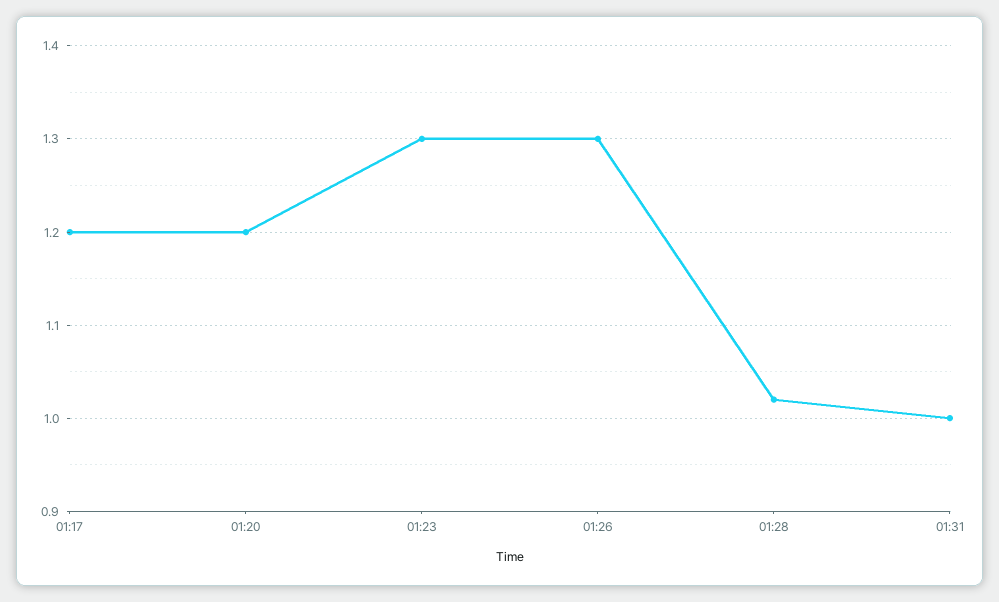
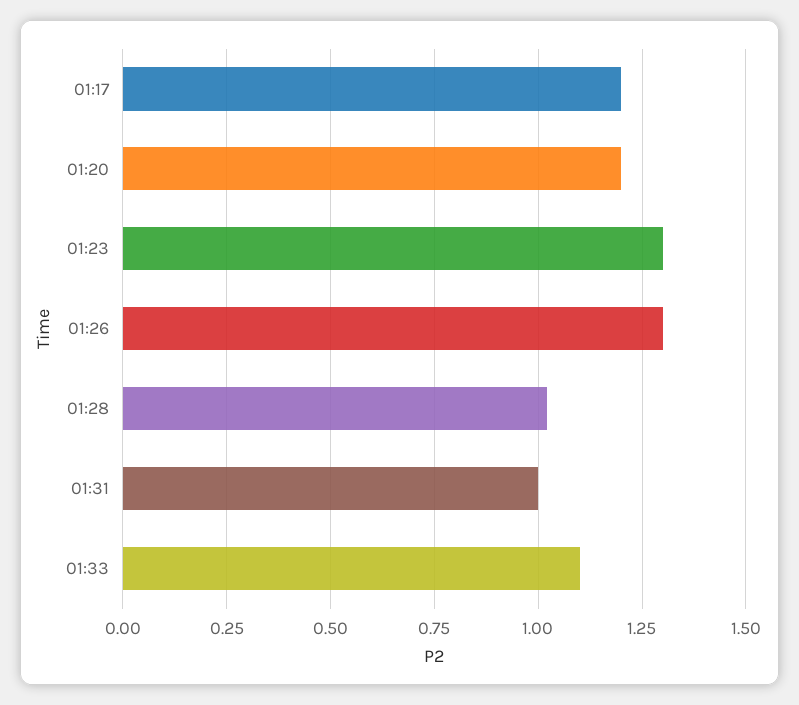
01:33: none -> 1.1

